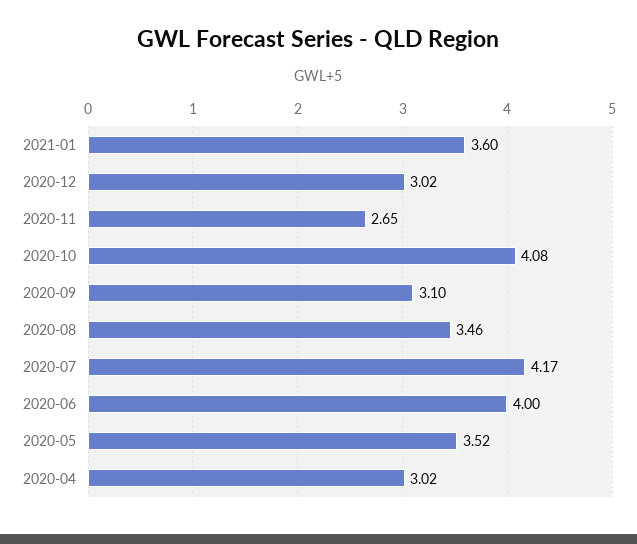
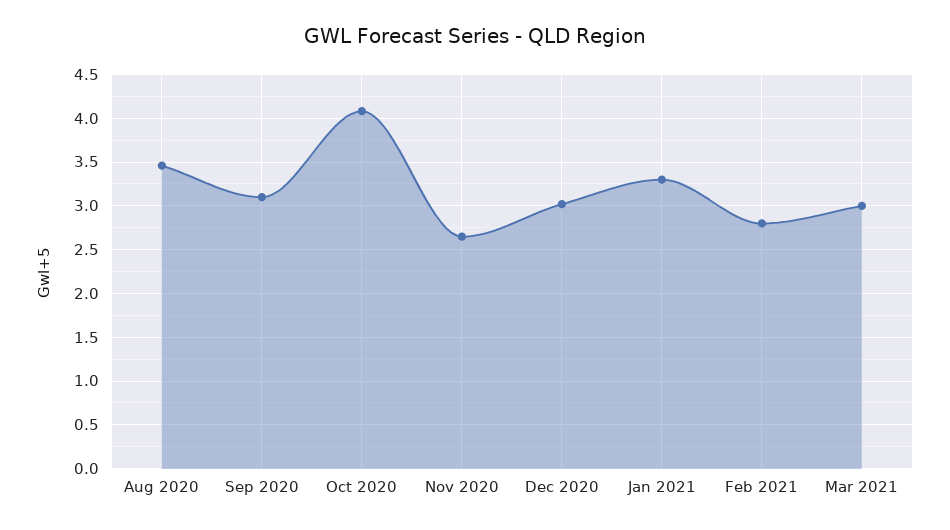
2021-01: 3.6 -> 3.3
2020-07: 4.17 -> none
2020-06: 4 -> none
2020-05: 3.52 -> none
2020-04: 3.02 -> none
Feb 2021: none -> 2.8
Mar 2021: none -> 3

